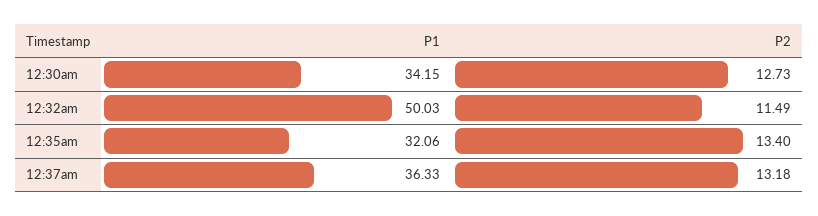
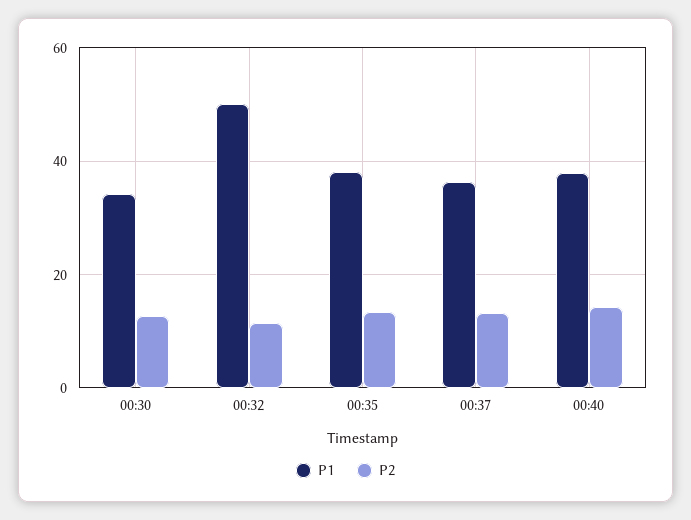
P1, 12:35am: 32.06 -> 38
P1, 00:40: none -> 38
P2, 00:40: none -> 14

